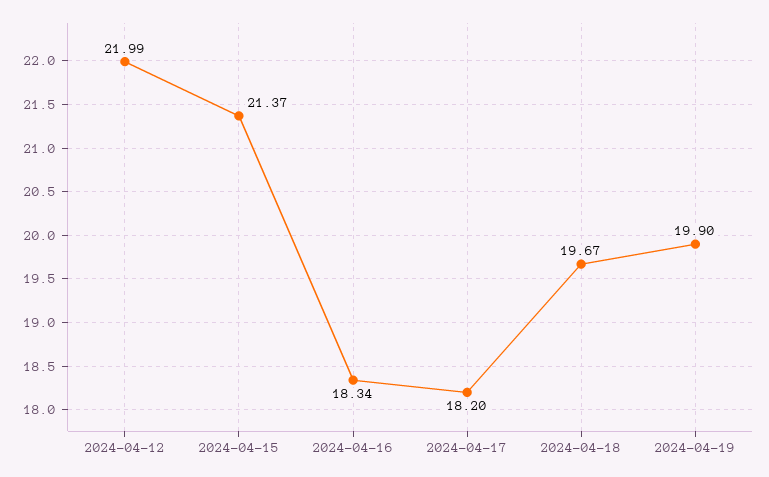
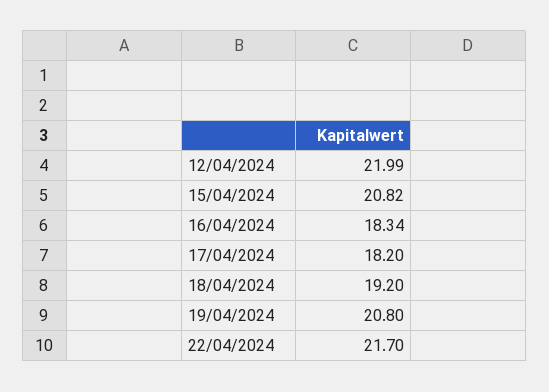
2024-04-15: 21.37 -> 20.82
2024-04-18: 19.67 -> 19.2
2024-04-19: 19.9 -> 20.8
22/04/2024: none -> 21.7

